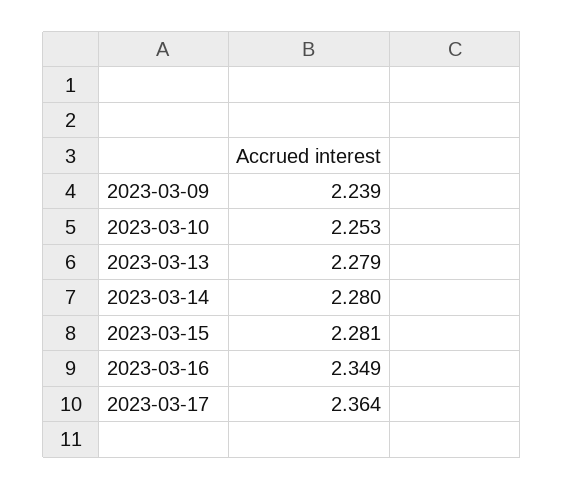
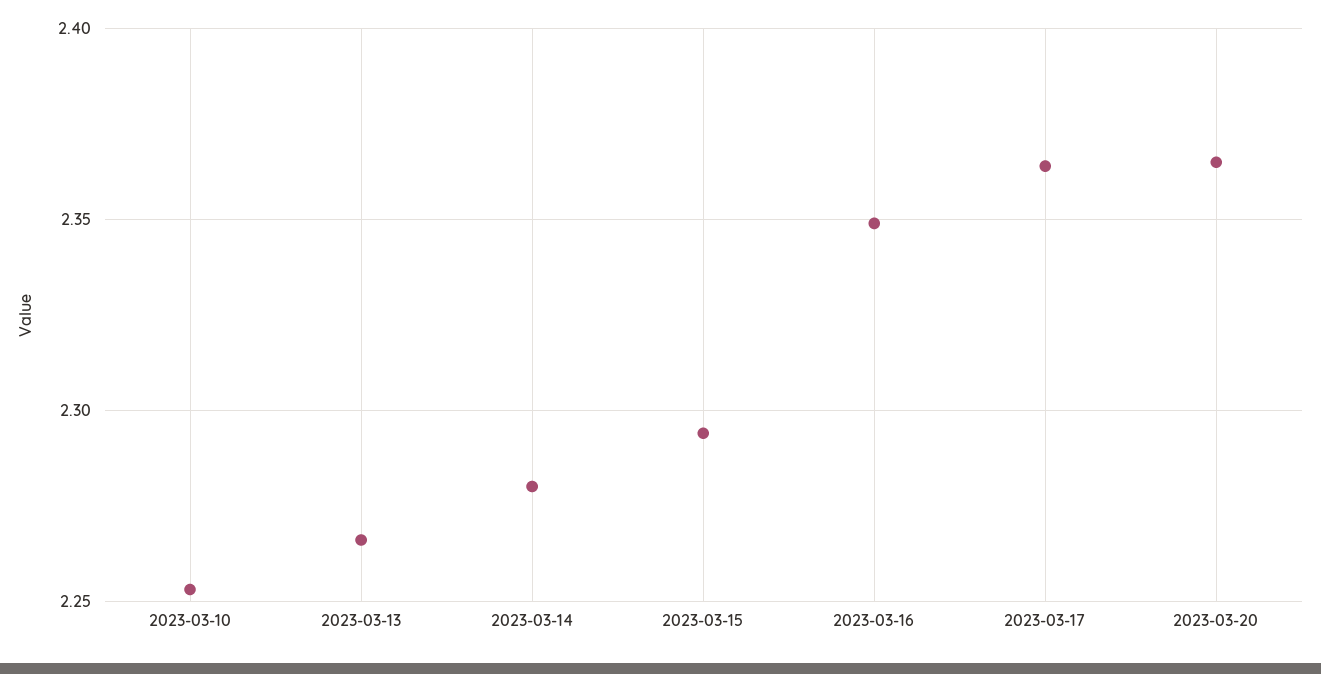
2023-03-09: 2.239 -> none
2023-03-13: 2.279 -> 2.265
2023-03-15: 2.281 -> 2.295
2023-03-20: none -> 2.365

